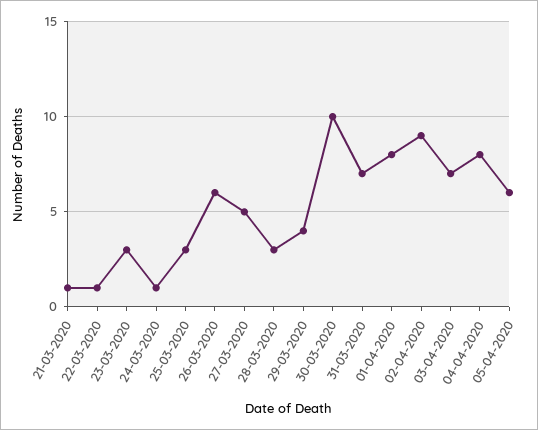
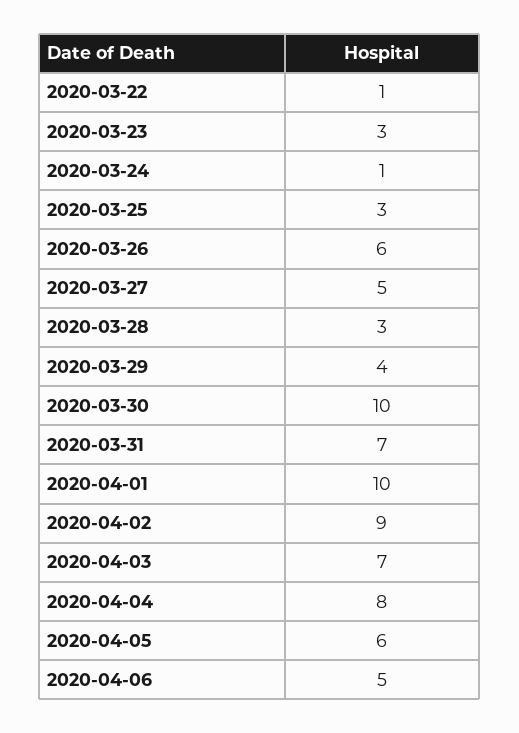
21-03-2020: 1 -> none
01-04-2020: 8 -> 10
2020-04-06: none -> 5

